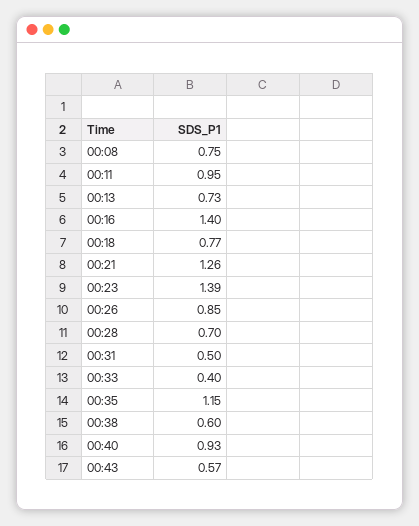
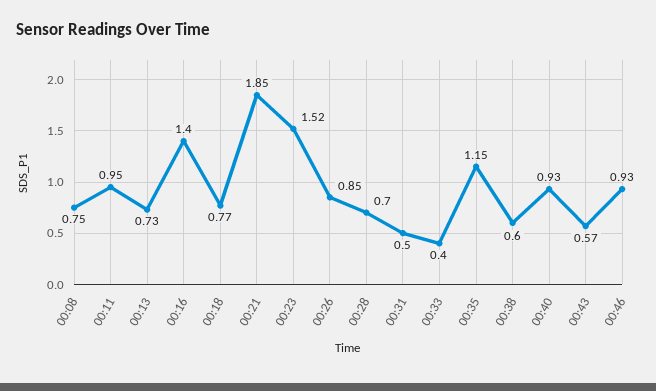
00:21: 1.26 -> 1.85
00:23: 1.39 -> 1.52
00:46: none -> 0.93

